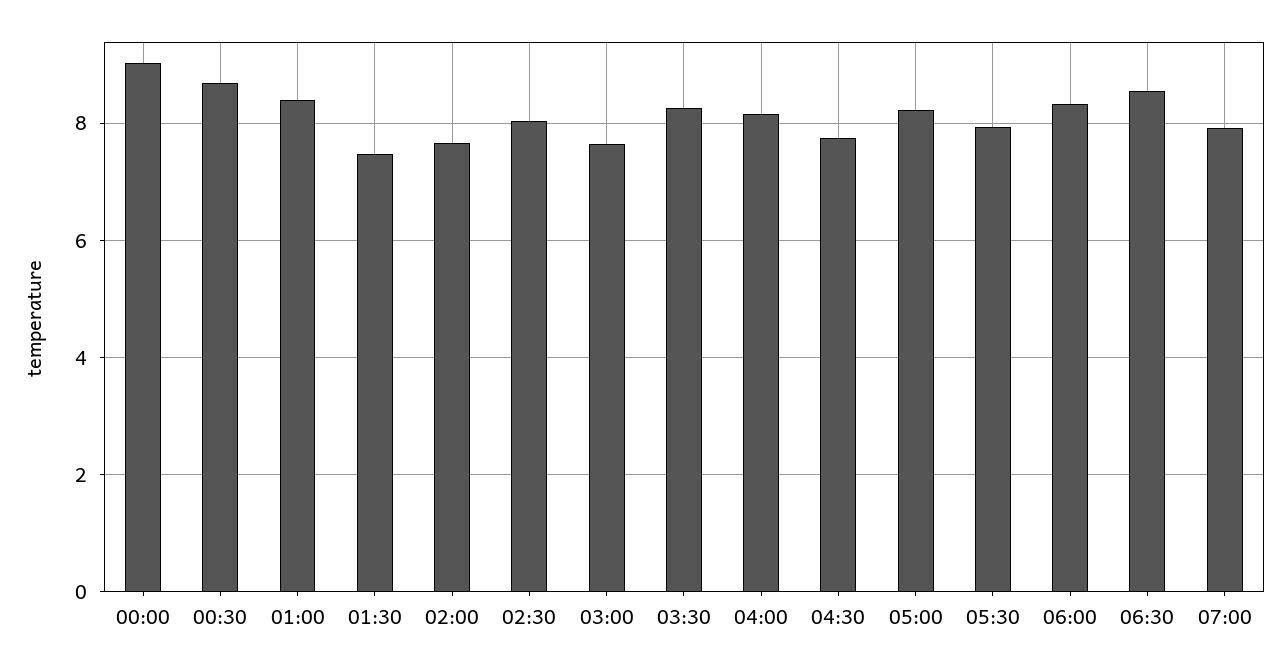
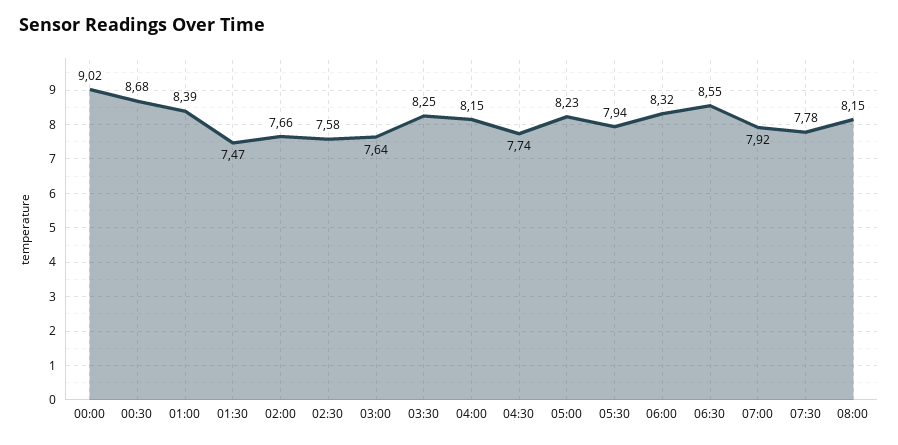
02:30: 8 -> 7.58
07:30: none -> 7.78
08:00: none -> 8.15

